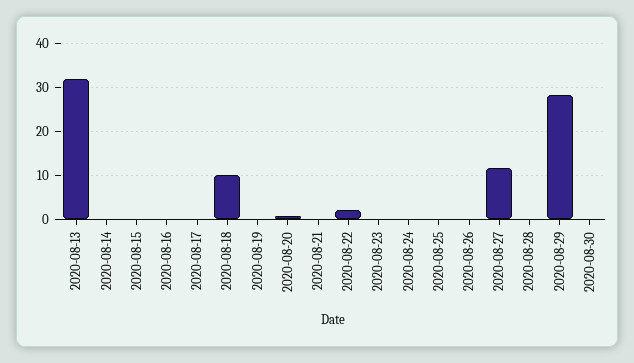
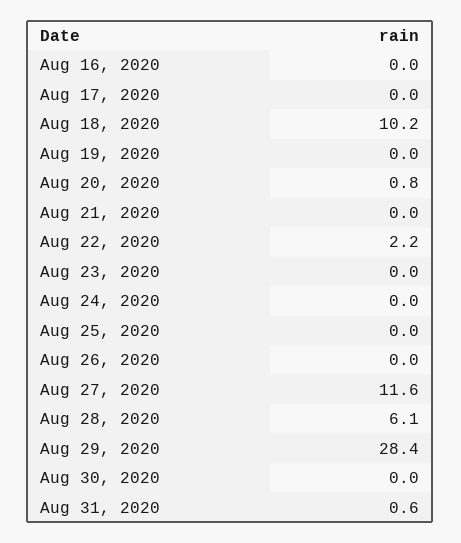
2020-08-13: 32 -> none
2020-08-14: 0 -> none
2020-08-15: 0 -> none
2020-08-28: 0 -> 6.1
Aug 31, 2020: none -> 0.6

